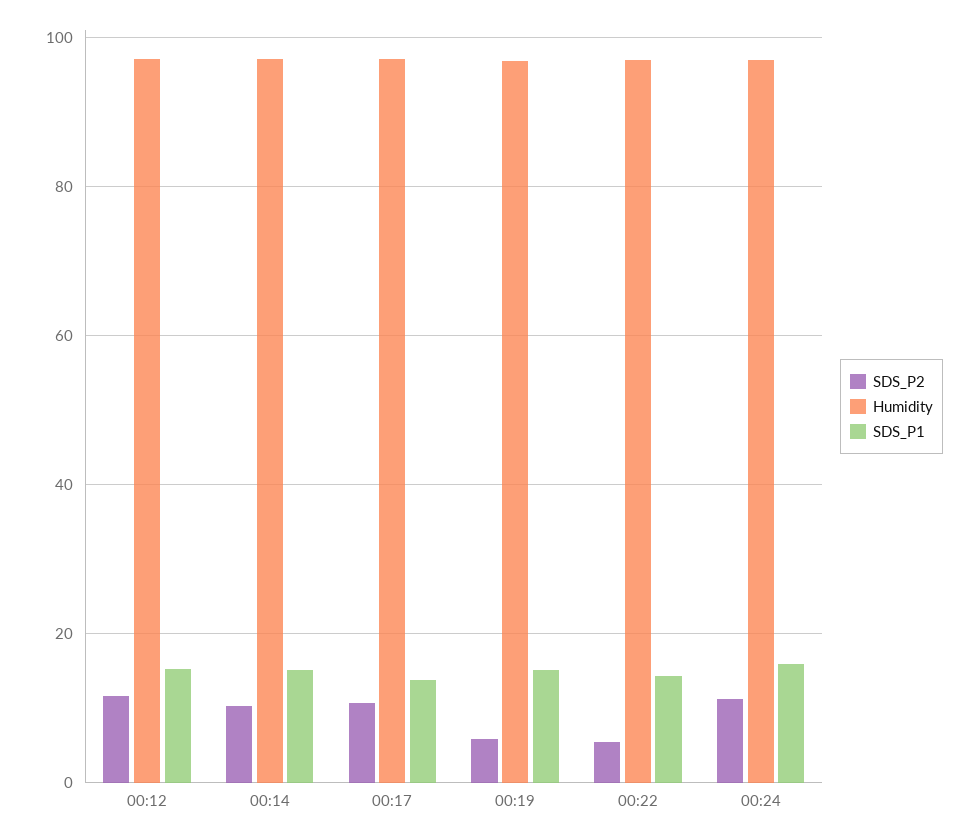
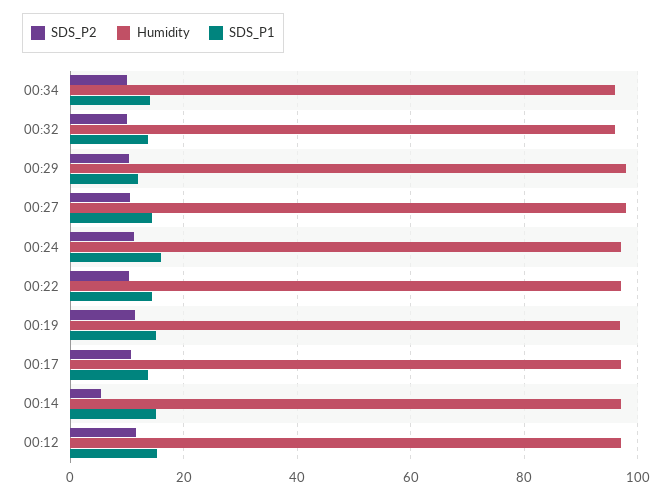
SDS_P2, 00:14: 10 -> 6
SDS_P2, 00:19: 6 -> 12
SDS_P2, 00:22: 6 -> 10
SDS_P2, 00:34: none -> 10
Humidity, 00:34: none -> 96
SDS_P1, 00:34: none -> 14
SDS_P2, 00:32: none -> 10
Humidity, 00:32: none -> 96
SDS_P1, 00:32: none -> 14
SDS_P2, 00:29: none -> 10
Humidity, 00:29: none -> 98
SDS_P1, 00:29: none -> 12
SDS_P2, 00:27: none -> 10
Humidity, 00:27: none -> 98
SDS_P1, 00:27: none -> 14

